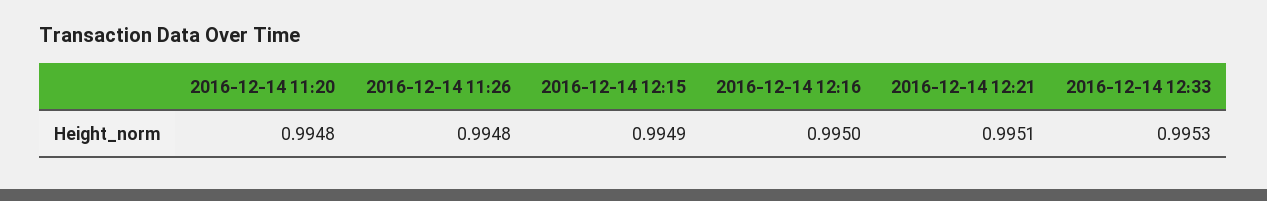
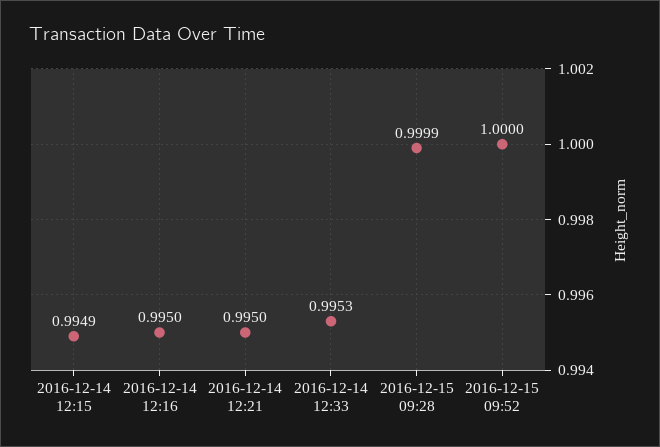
2016-12-14 11:20: 0.9948 -> none
2016-12-14 11:26: 0.9948 -> none
2016-12-14 12:21: 0.9951 -> 0.995
2016-12-15 09:28: none -> 0.9999
2016-12-15 09:52: none -> 1

